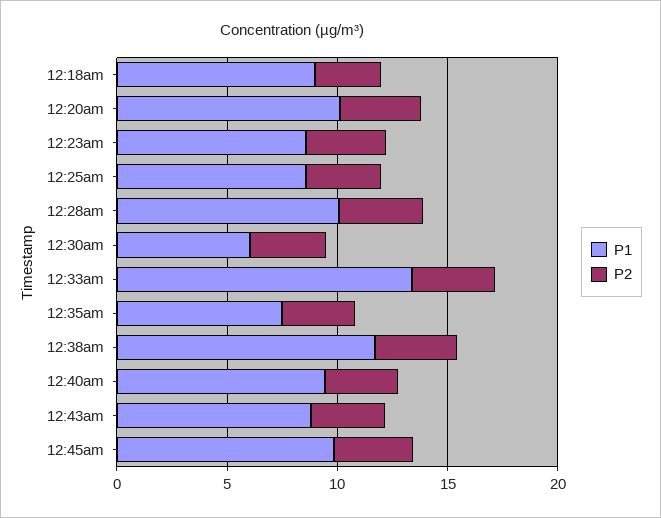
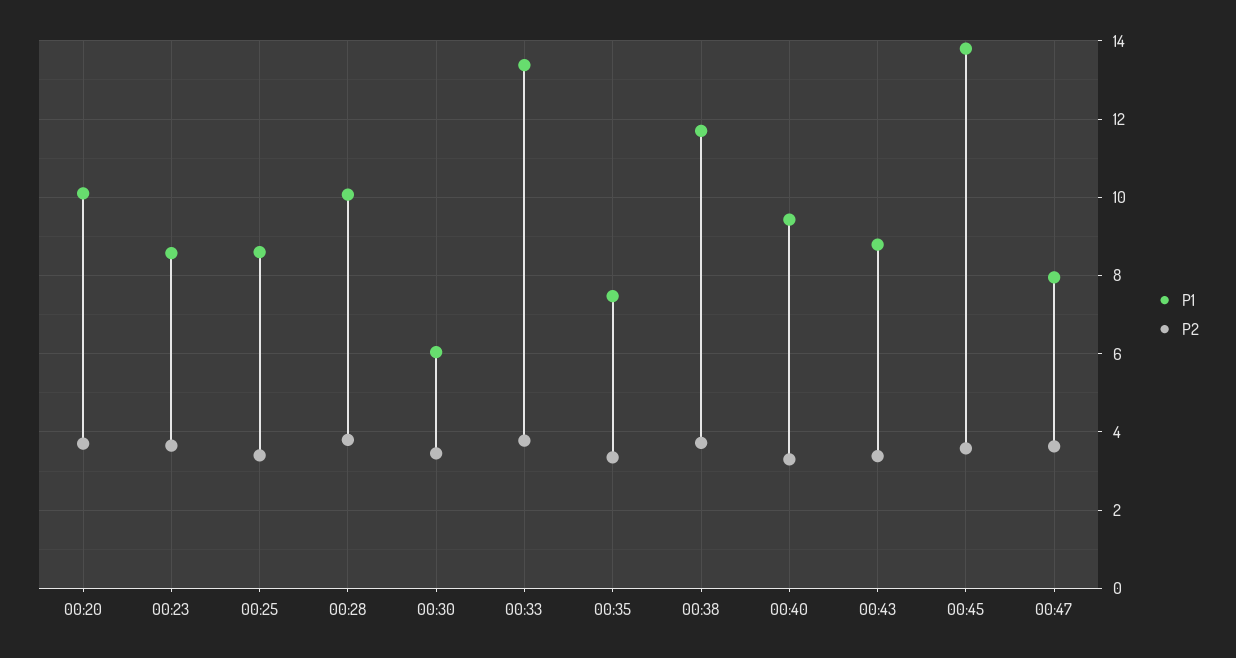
P1, 12:18am: 9 -> none
P2, 12:18am: 3 -> none
P1, 12:45am: 10 -> 13.8
P1, 00:47: none -> 8
P2, 00:47: none -> 3.6

